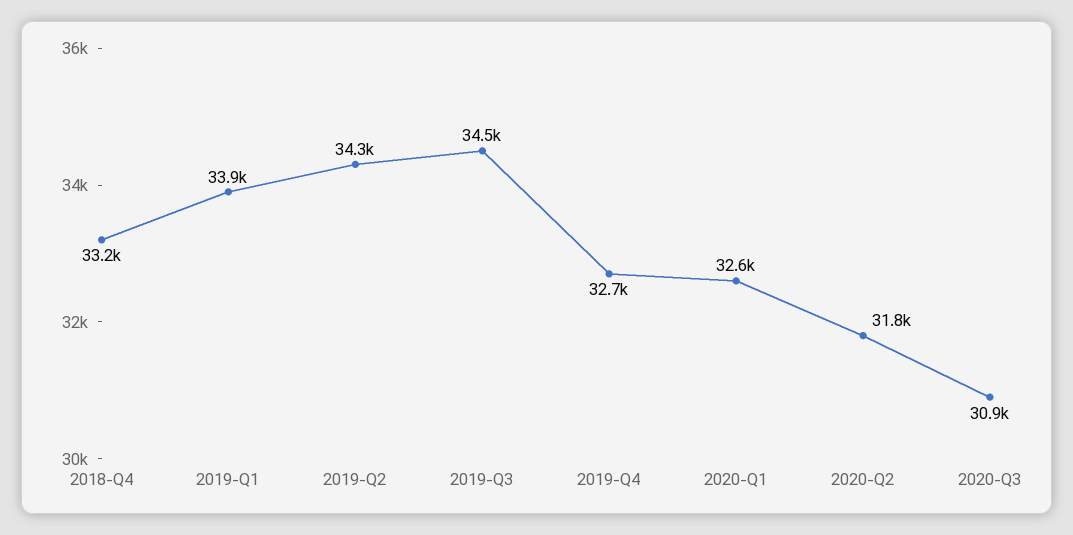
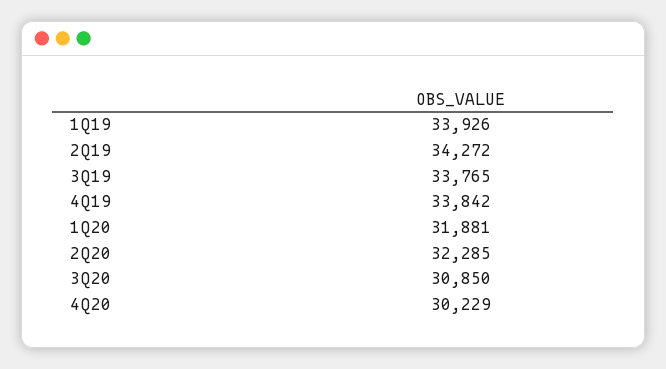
2018-Q4: 33200 -> none
2019-Q3: 34500 -> 33765
2019-Q4: 32700 -> 33842
2020-Q1: 32600 -> 31881
2020-Q2: 31800 -> 32285
4Q20: none -> 30229

